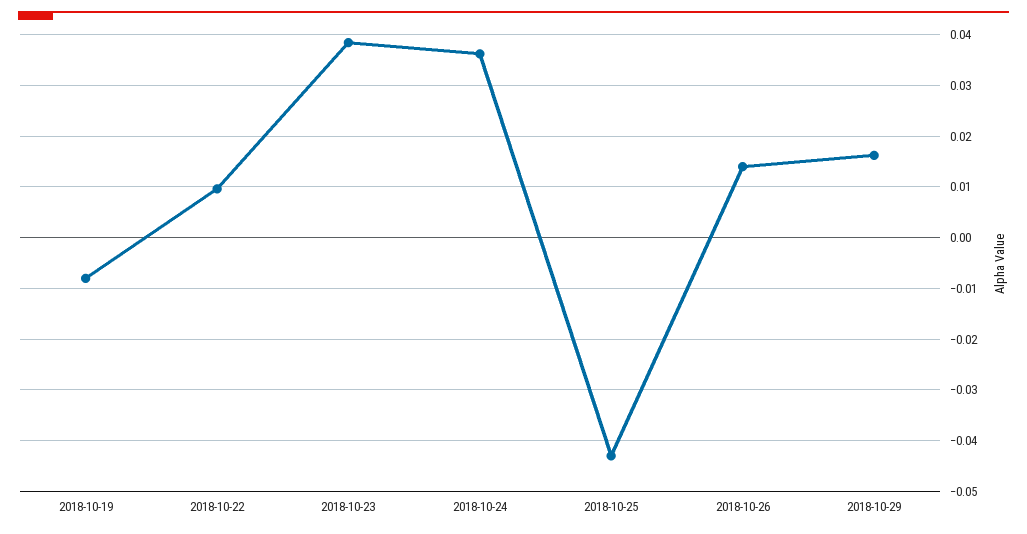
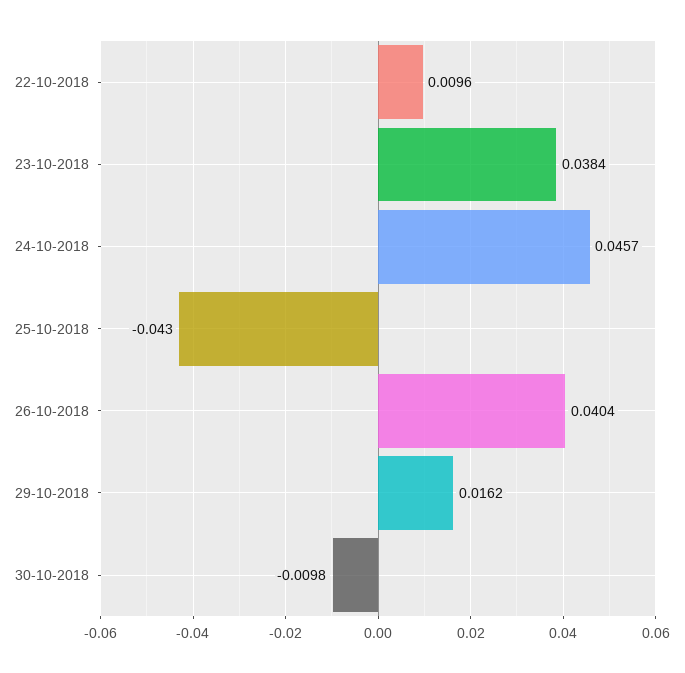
2018-10-19: -0.008 -> none
2018-10-24: 0.036 -> 0.0457
2018-10-26: 0.014 -> 0.0404
30-10-2018: none -> -0.0098

